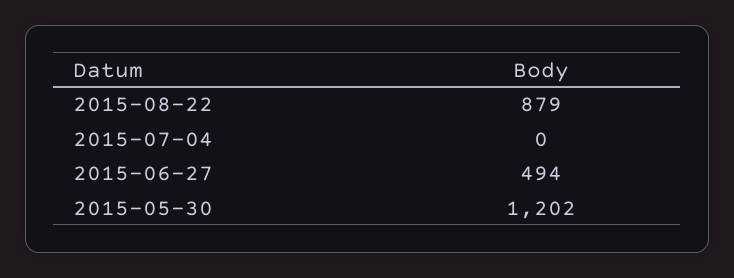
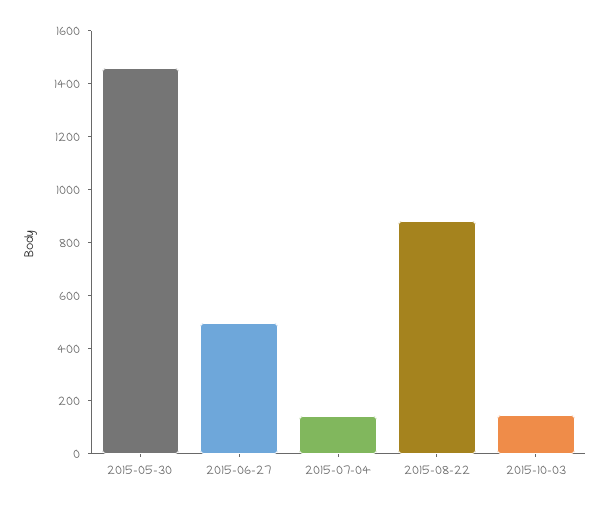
2015-07-04: 0 -> 150
2015-05-30: 1202 -> 1450
2015-10-03: none -> 150

